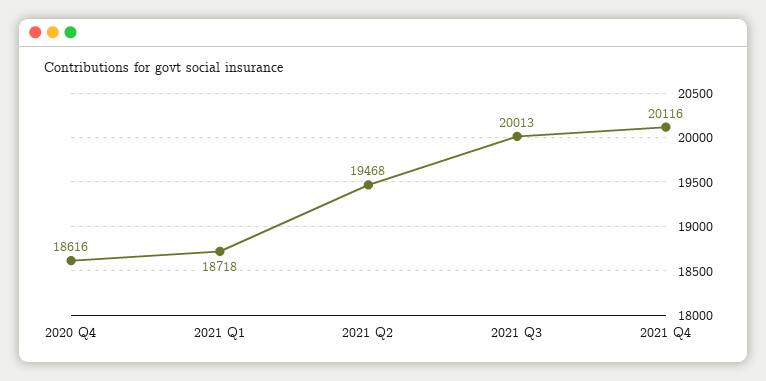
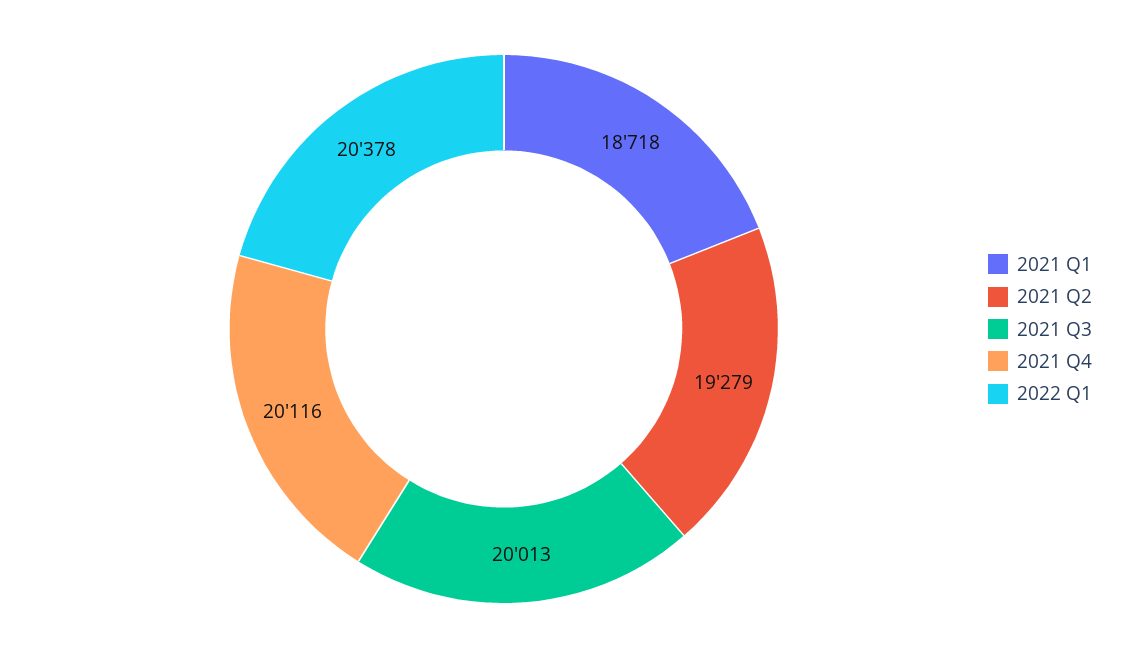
2020 Q4: 18616 -> none
2021 Q2: 19468 -> 19279
2022 Q1: none -> 20378

